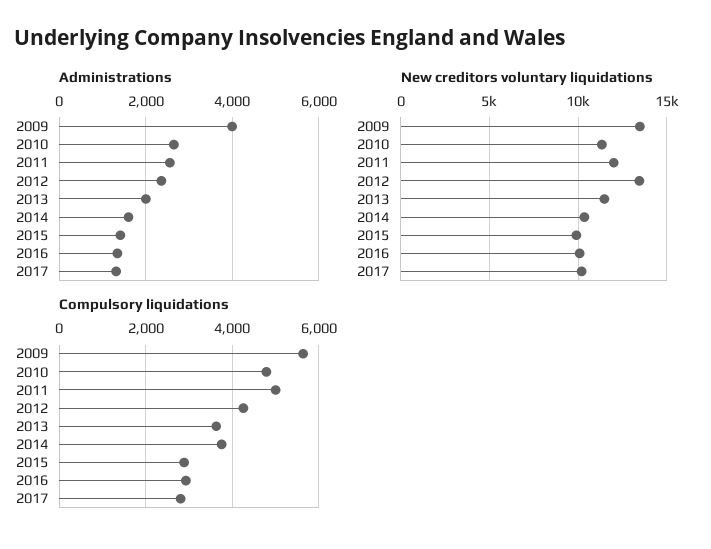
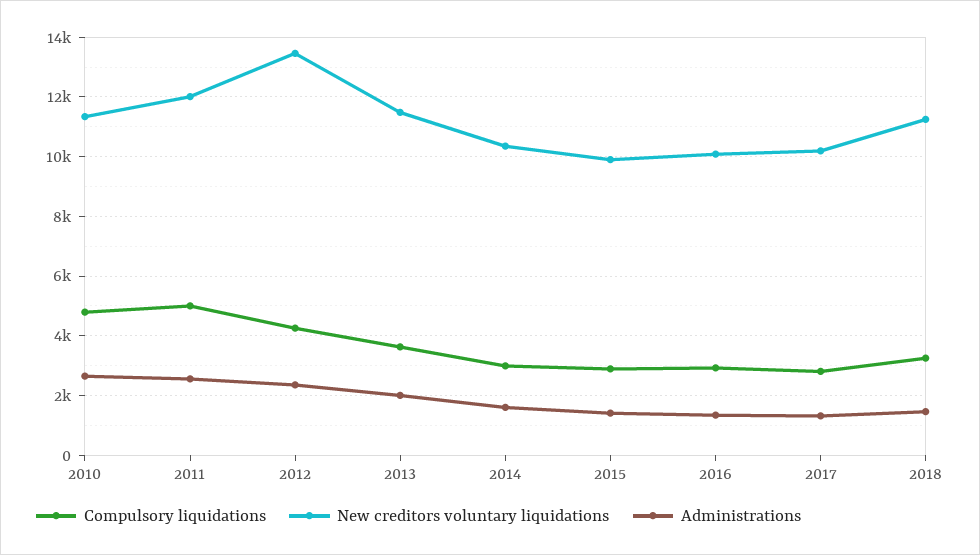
Administrations, 2009: 4000 -> none
New creditors voluntary liquidations, 2009: 13500 -> none
Compulsory liquidations, 2009: 5600 -> none
Compulsory liquidations, 2014: 3800 -> 3000
Compulsory liquidations, 2018: none -> 3250
New creditors voluntary liquidations, 2018: none -> 11250
Administrations, 2018: none -> 1500

